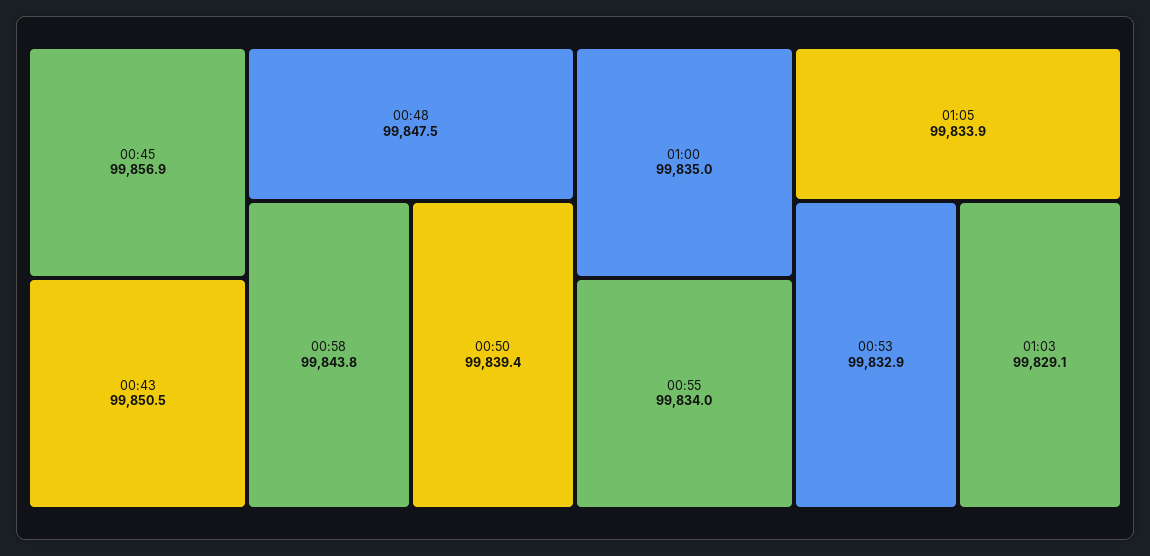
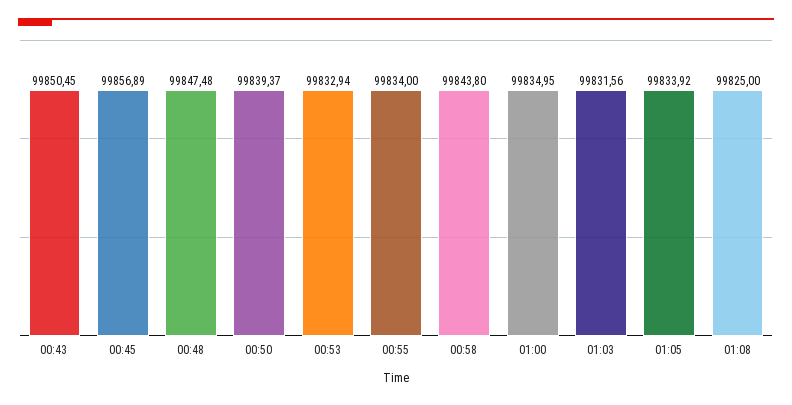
01:03: 99829.1 -> 99831.56
01:08: none -> 99825

